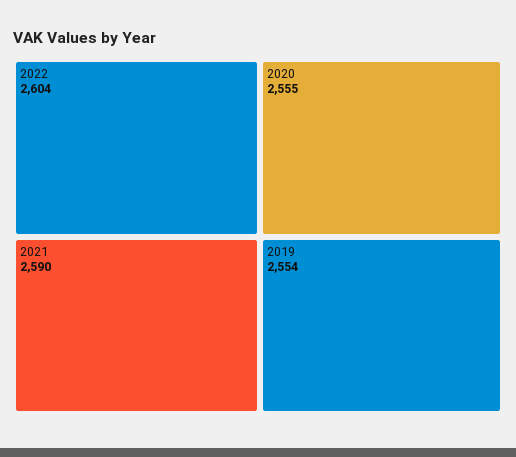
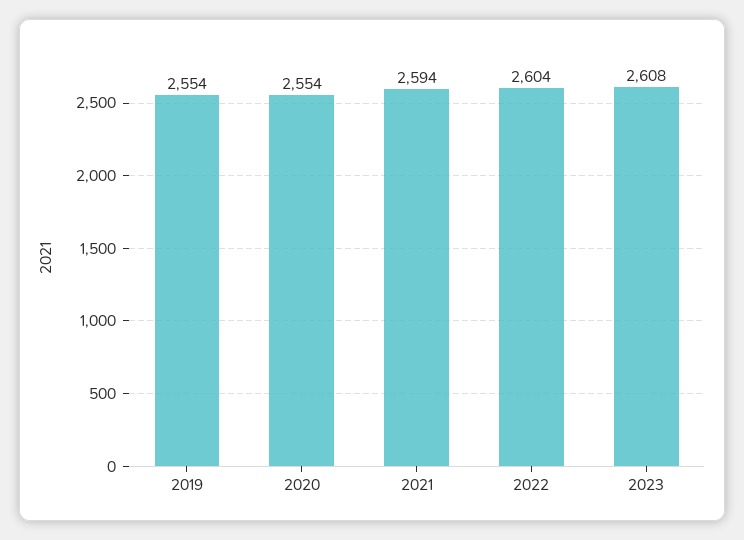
2021: 2590 -> 2594
2020: 2555 -> 2554
2023: none -> 2608

